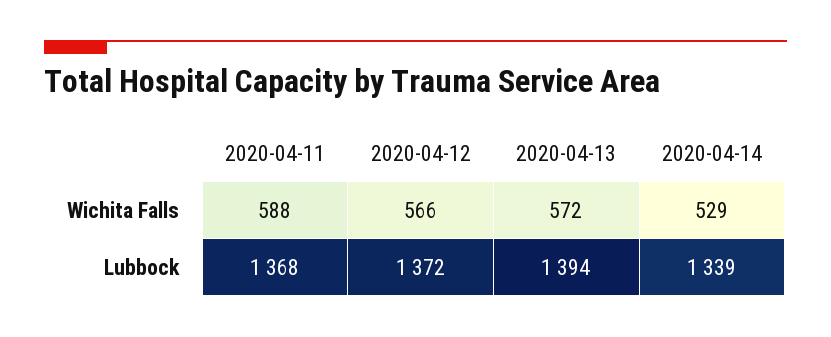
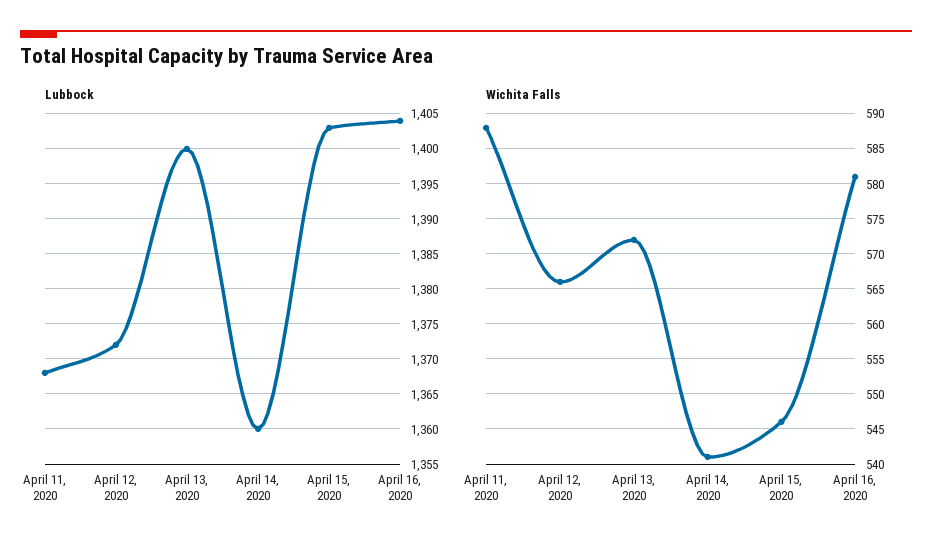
Wichita Falls, 2020-04-14: 529 -> 541
Lubbock, 2020-04-13: 1394 -> 1400
Lubbock, 2020-04-14: 1339 -> 1360
Lubbock, April 15, 2020: none -> 1403
Lubbock, April 16, 2020: none -> 1404
Wichita Falls, April 15, 2020: none -> 546
Wichita Falls, April 16, 2020: none -> 581

